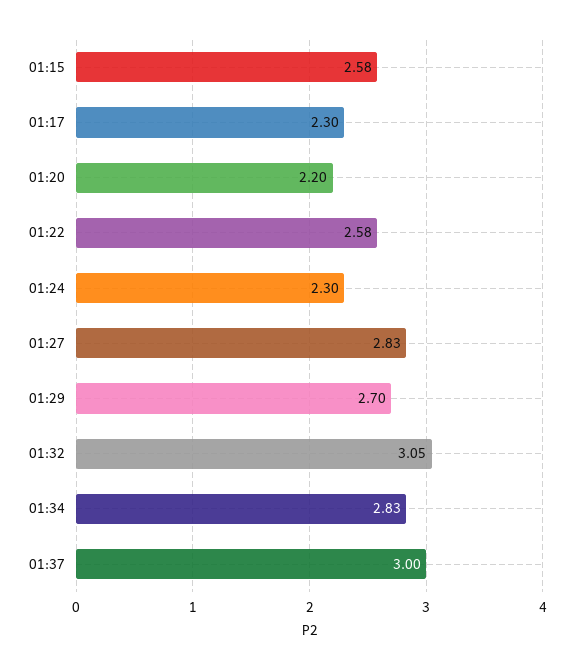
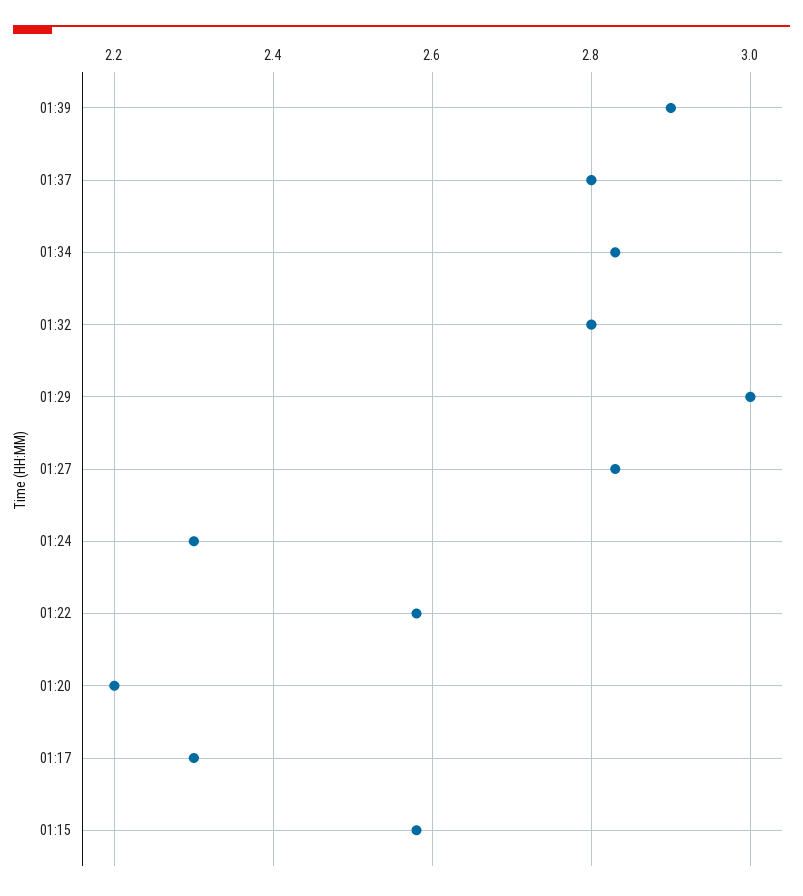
01:29: 2.7 -> 3
01:32: 3.05 -> 2.8
01:37: 3 -> 2.8
01:39: none -> 2.9

